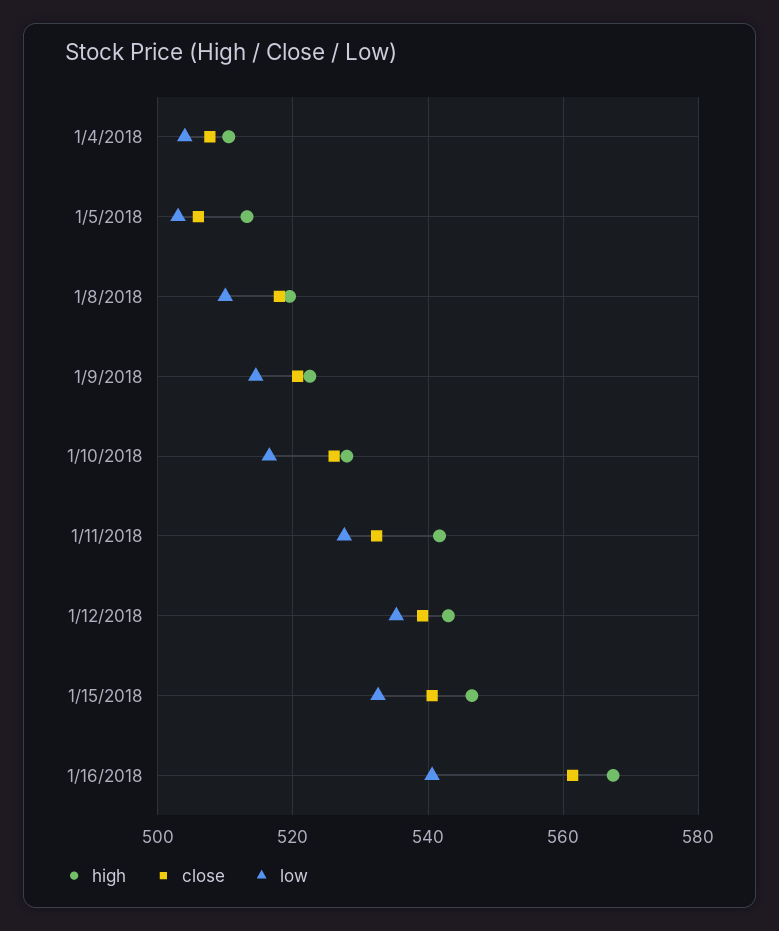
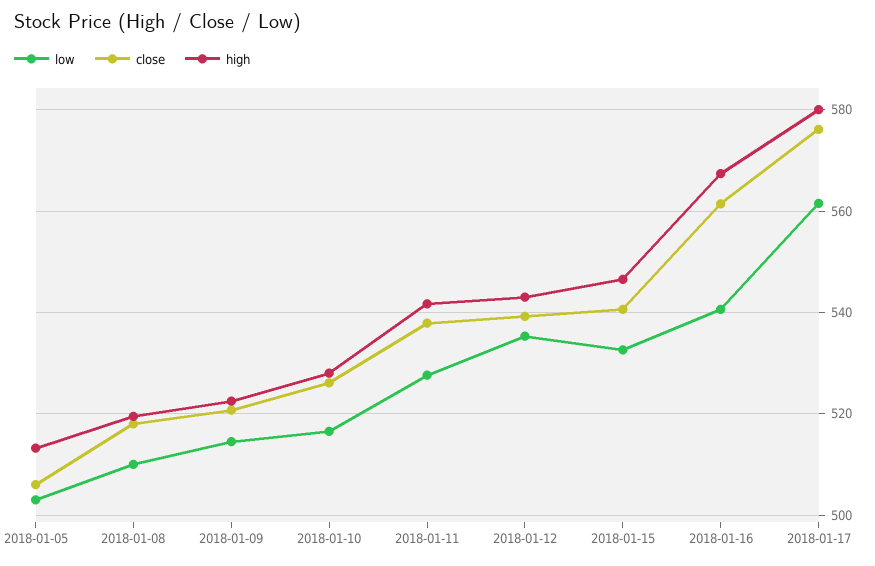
high, 1/4/2018: 510 -> none
close, 1/4/2018: 508 -> none
low, 1/4/2018: 504 -> none
close, 1/11/2018: 532 -> 538
low, 2018-01-17: none -> 562
close, 2018-01-17: none -> 576
high, 2018-01-17: none -> 580

